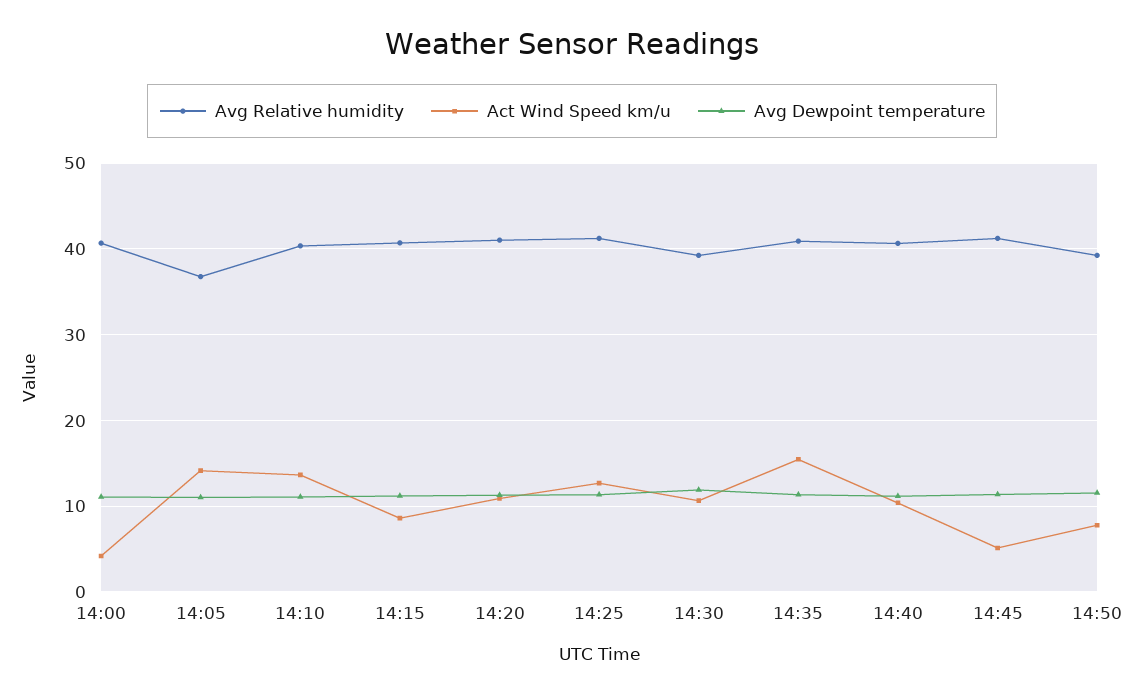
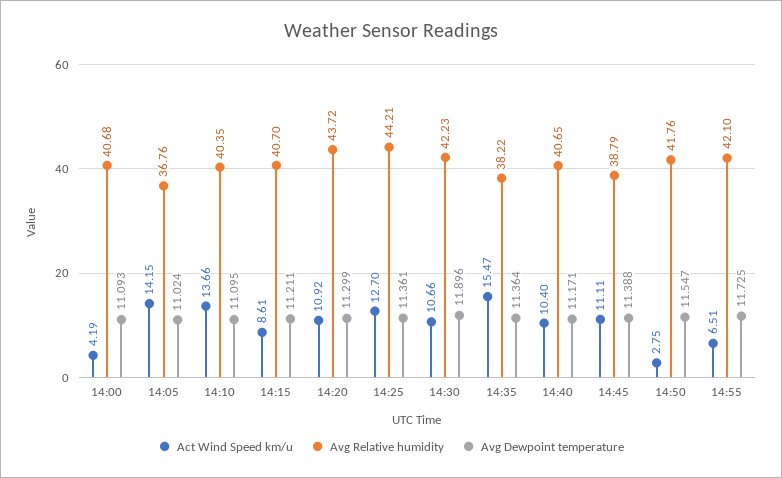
Avg Relative humidity, 14:20: 41 -> 43.72
Avg Relative humidity, 14:25: 41 -> 44.21
Avg Relative humidity, 14:30: 39 -> 42.23
Avg Relative humidity, 14:35: 41 -> 38.22
Avg Relative humidity, 14:45: 41 -> 38.79
Act Wind Speed km/u, 14:45: 5 -> 11.11
Avg Relative humidity, 14:50: 39 -> 41.76
Act Wind Speed km/u, 14:50: 8 -> 2.75
Act Wind Speed km/u, 14:55: none -> 6.51
Avg Relative humidity, 14:55: none -> 42.1
Avg Dewpoint temperature, 14:55: none -> 11.725

